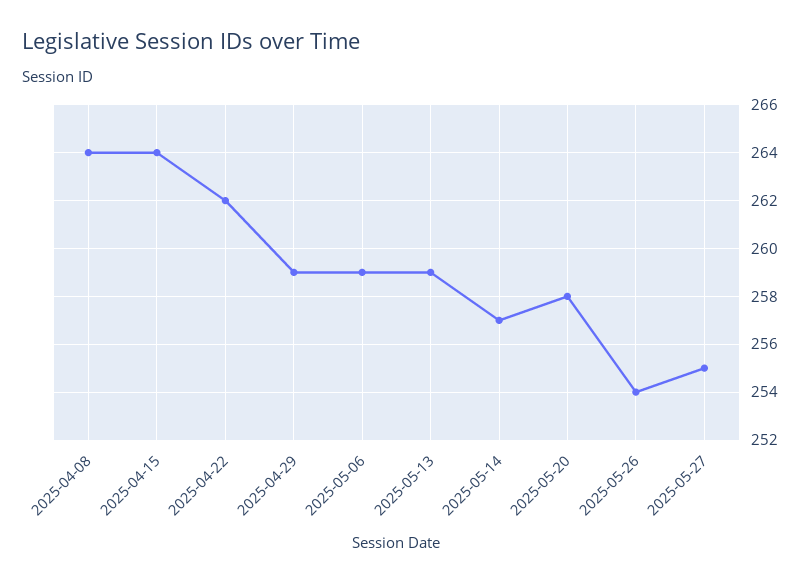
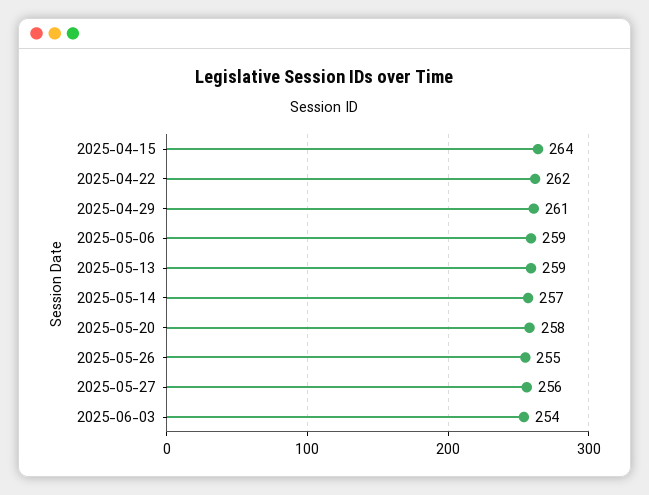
2025-04-08: 264 -> none
2025-04-29: 259 -> 261
2025-05-26: 254 -> 255
2025-05-27: 255 -> 256
2025-06-03: none -> 254

